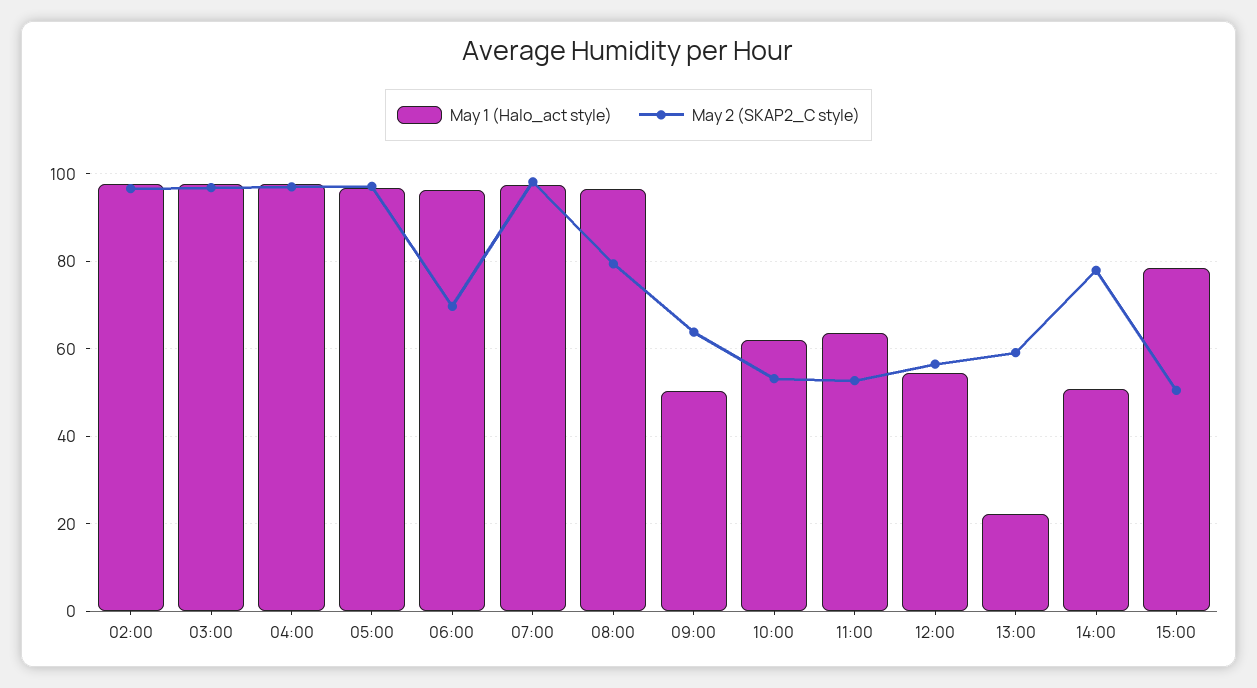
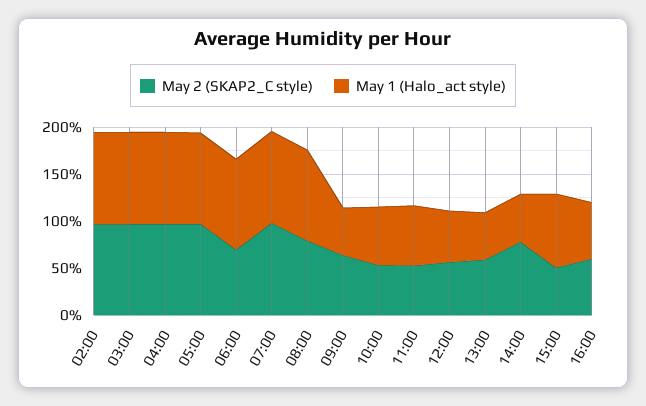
May 1 (Halo_act style), 13:00: 22 -> 50
May 2 (SKAP2_C style), 16:00: none -> 60
May 1 (Halo_act style), 16:00: none -> 60

